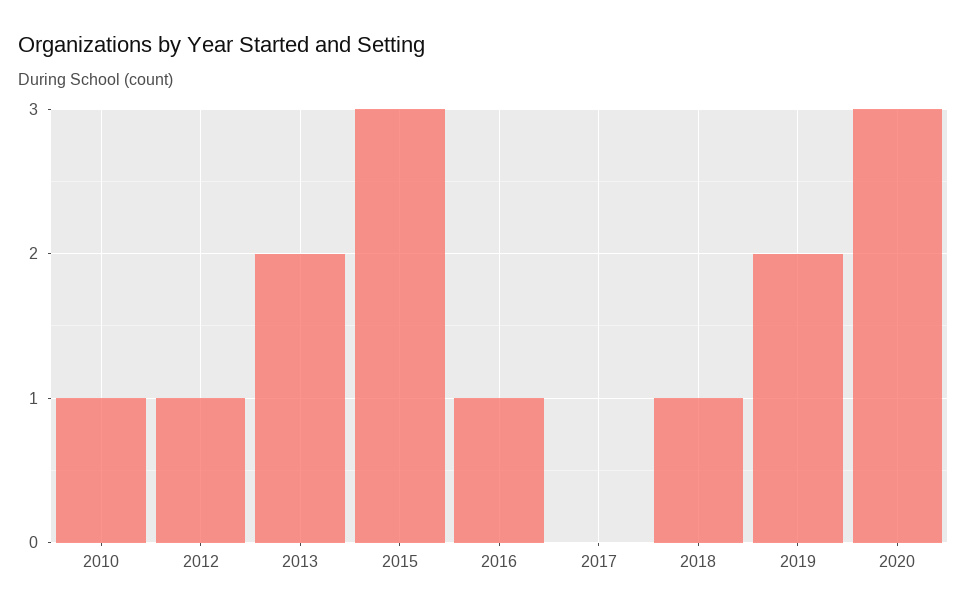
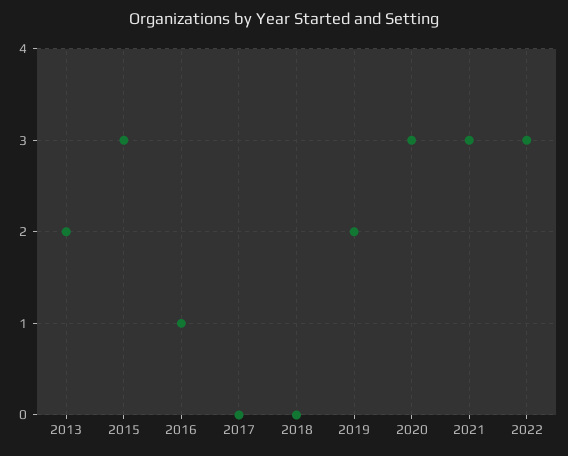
2010: 1 -> none
2012: 1 -> none
2018: 1 -> 0
2021: none -> 3
2022: none -> 3

